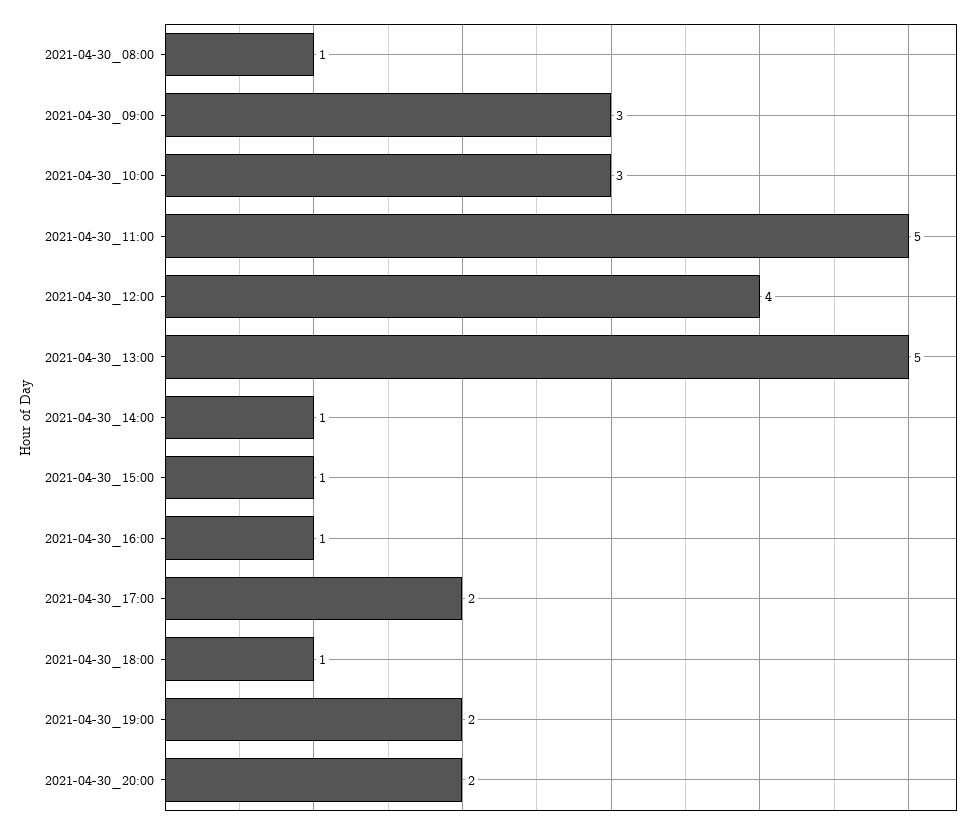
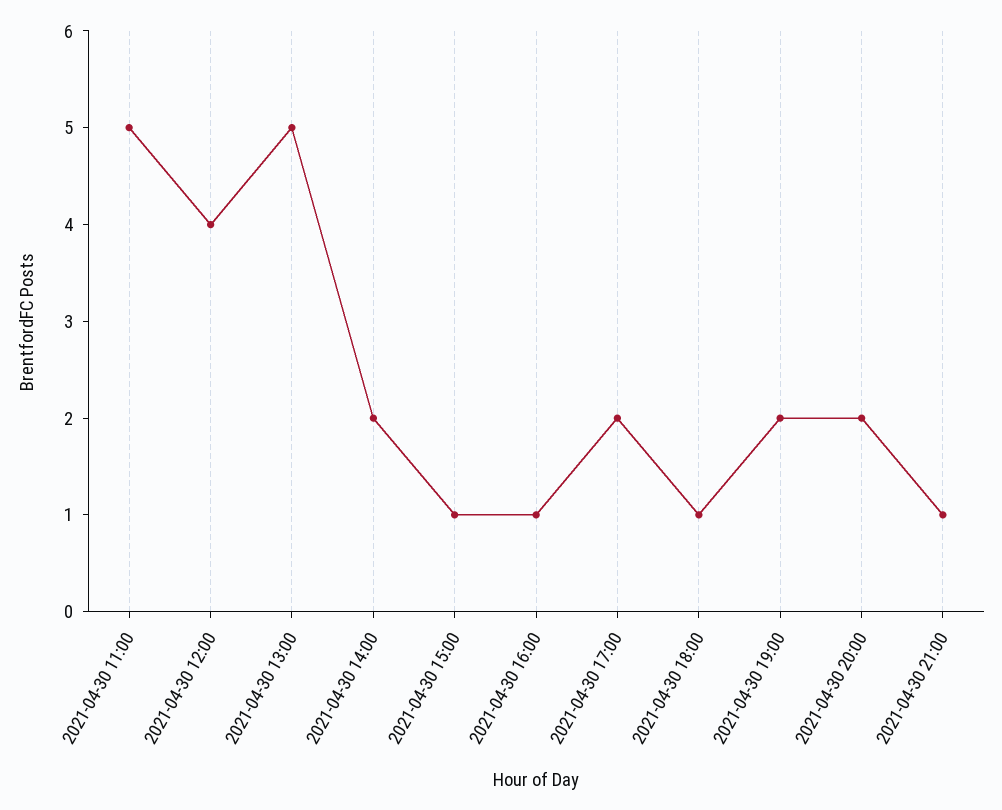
2021-04-30_08:00: 1 -> none
2021-04-30_09:00: 3 -> none
2021-04-30_10:00: 3 -> none
2021-04-30_14:00: 1 -> 2
2021-04-30 21:00: none -> 1

